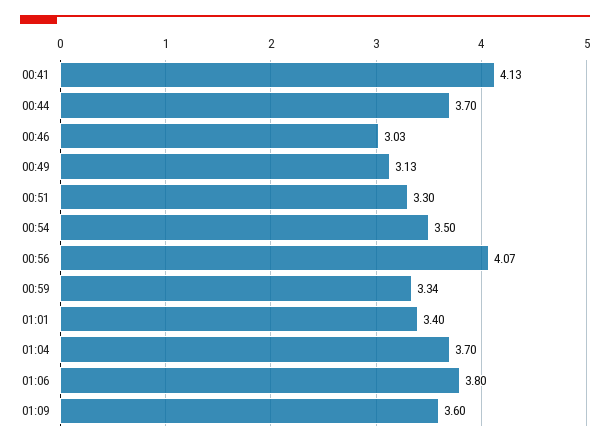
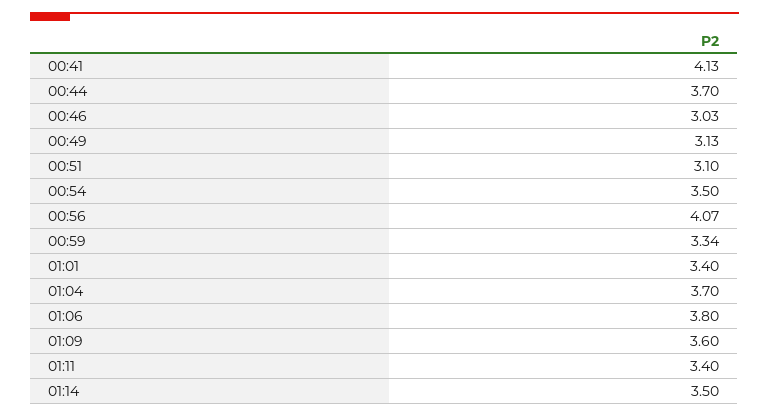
00:51: 3.3 -> 3.1
01:11: none -> 3.4
01:14: none -> 3.5

